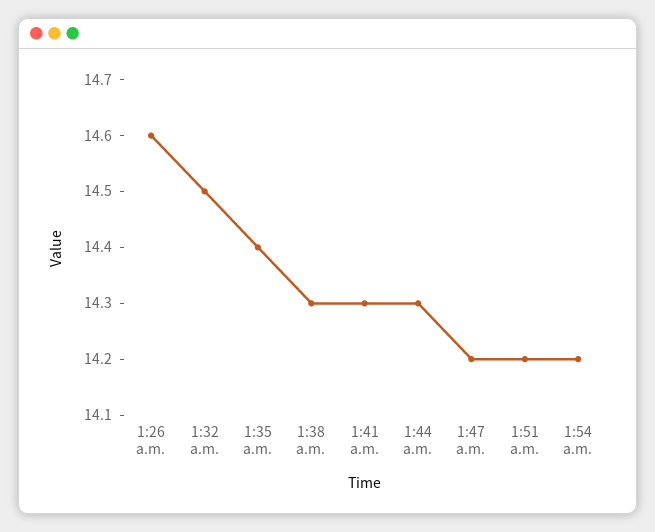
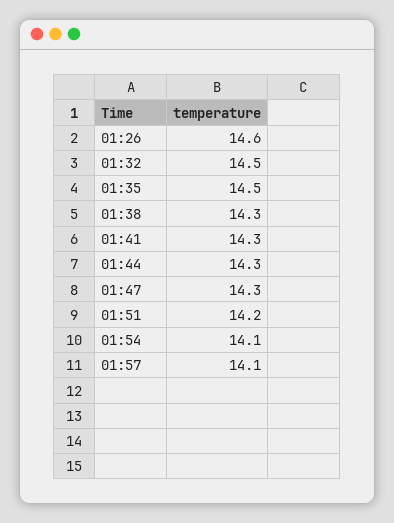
1:35 a.m.: 14.4 -> 14.5
1:47 a.m.: 14.2 -> 14.3
1:54 a.m.: 14.2 -> 14.1
01:57: none -> 14.1

